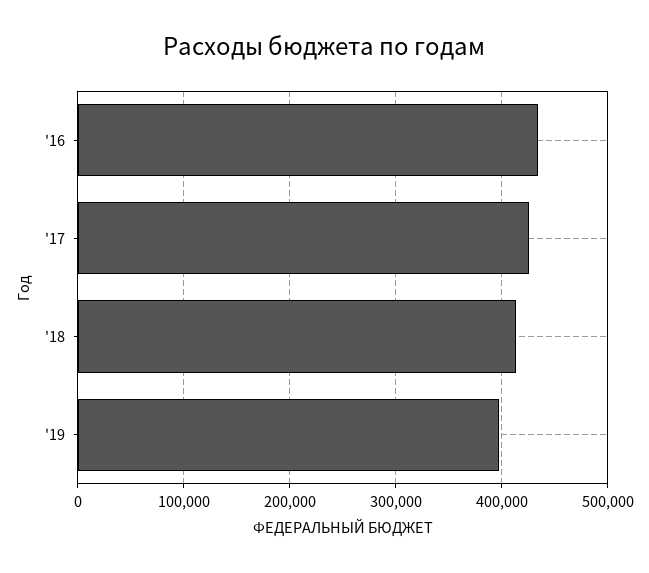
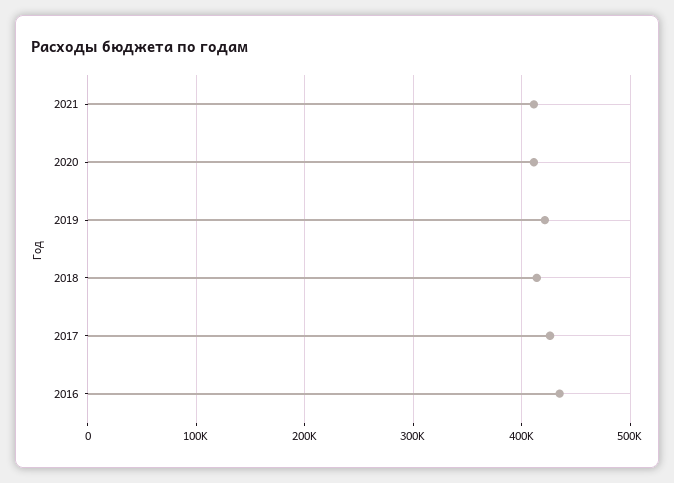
'19: 400000 -> 420000
2021: none -> 410000
2020: none -> 410000

